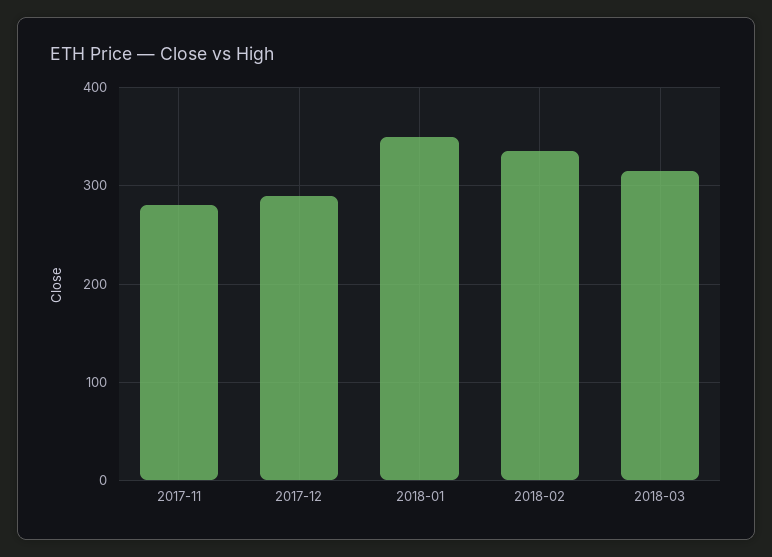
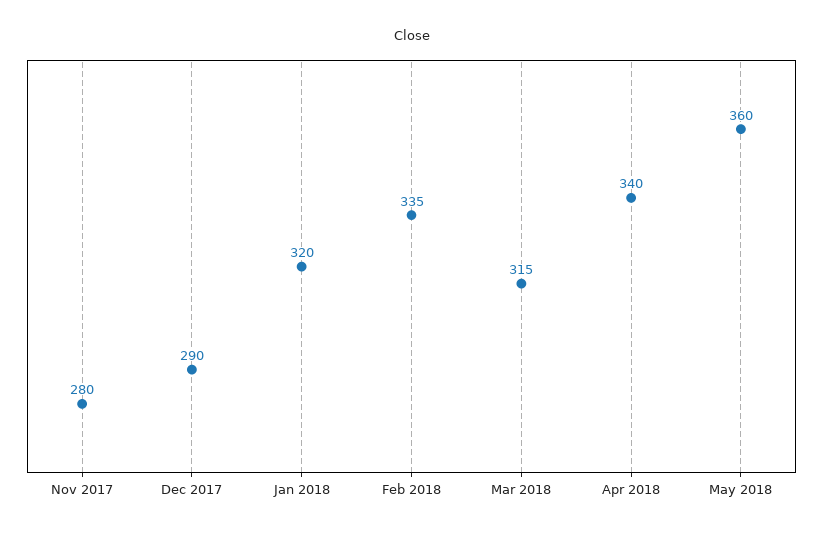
2018-01: 350 -> 320
Apr 2018: none -> 340
May 2018: none -> 360

